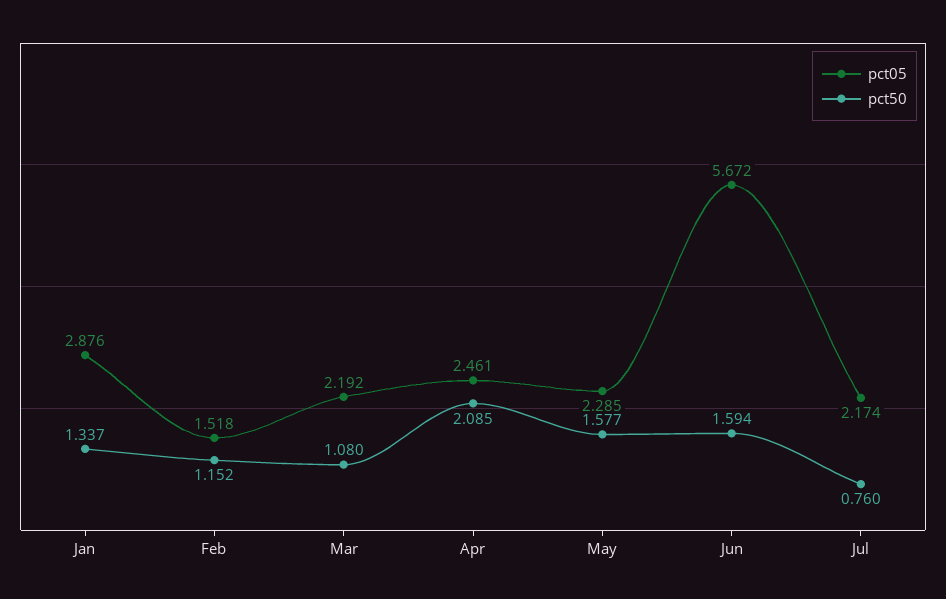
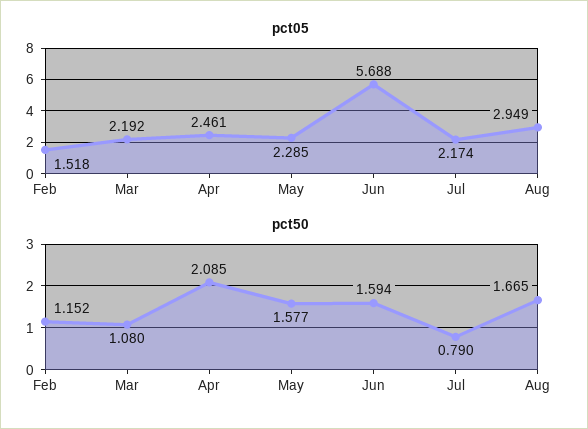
pct05, Jan: 2.876 -> none
pct50, Jan: 1.337 -> none
pct05, Jun: 5.672 -> 5.688
pct50, Jul: 0.76 -> 0.79
pct05, Aug: none -> 2.949
pct50, Aug: none -> 1.665

